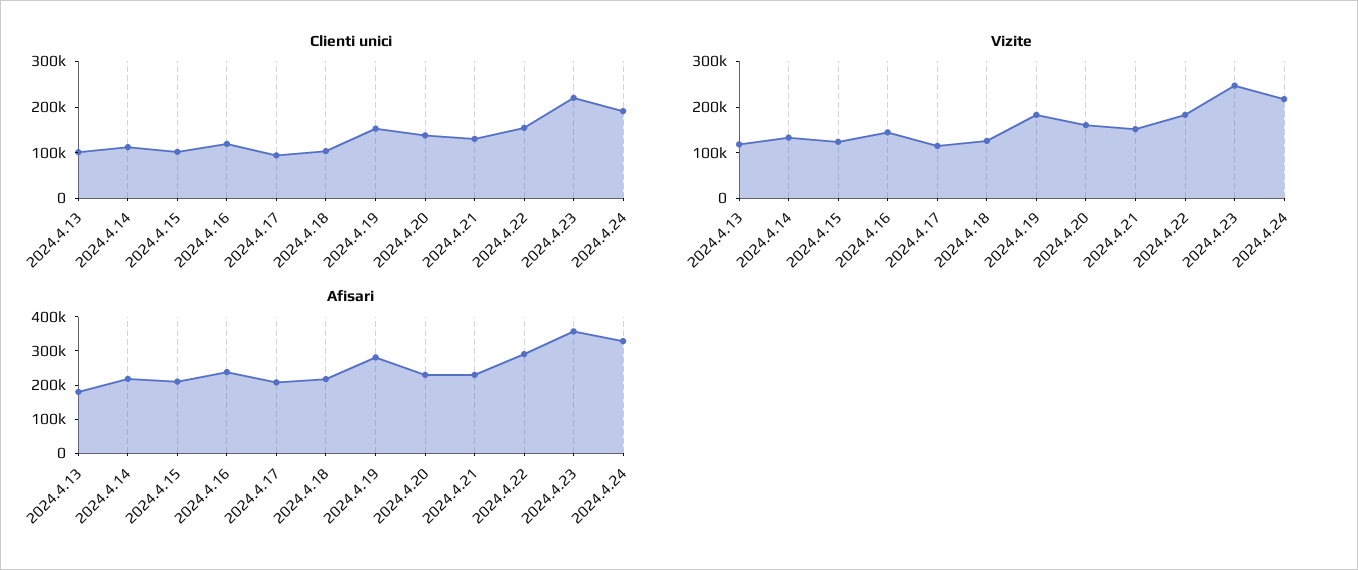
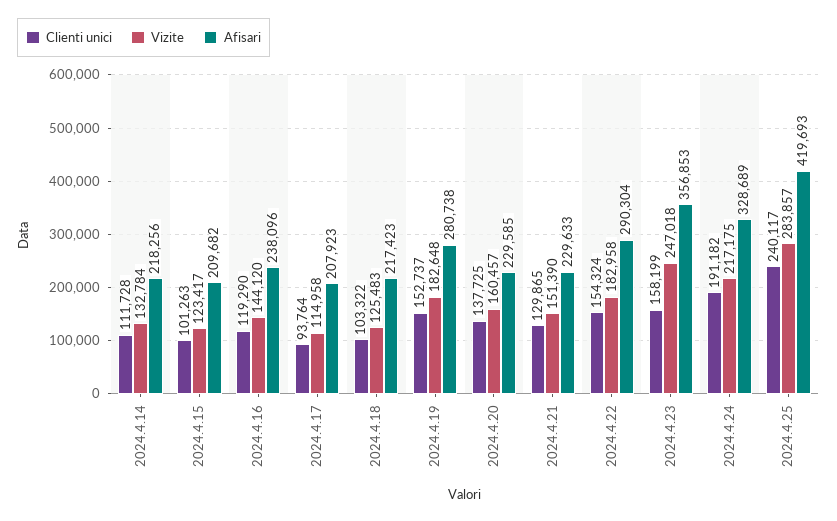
Clienti unici, 2024.4.13: 100000 -> none
Clienti unici, 2024.4.23: 220000 -> 158199
Vizite, 2024.4.13: 120000 -> none
Afisari, 2024.4.13: 175000 -> none
Clienti unici, 2024.4.25: none -> 240117
Vizite, 2024.4.25: none -> 283857
Afisari, 2024.4.25: none -> 419693

